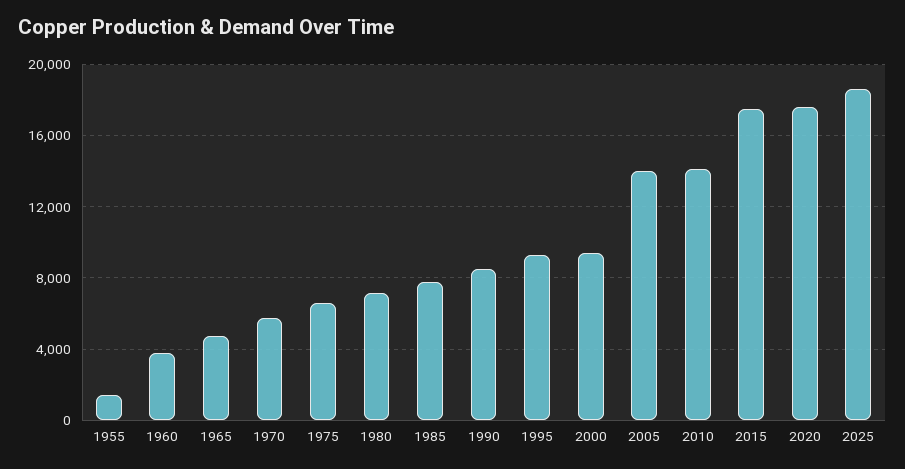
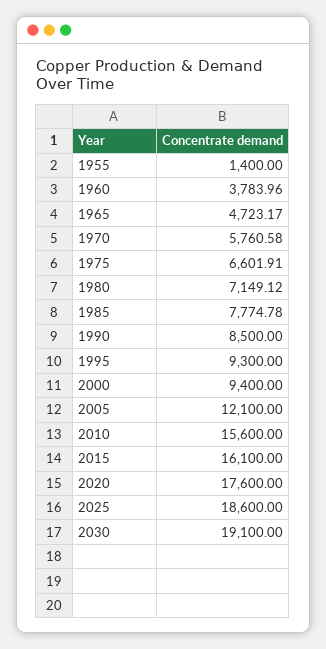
2005: 14000 -> 12100
2010: 14000 -> 15600
2015: 17500 -> 16100
2030: none -> 19100

